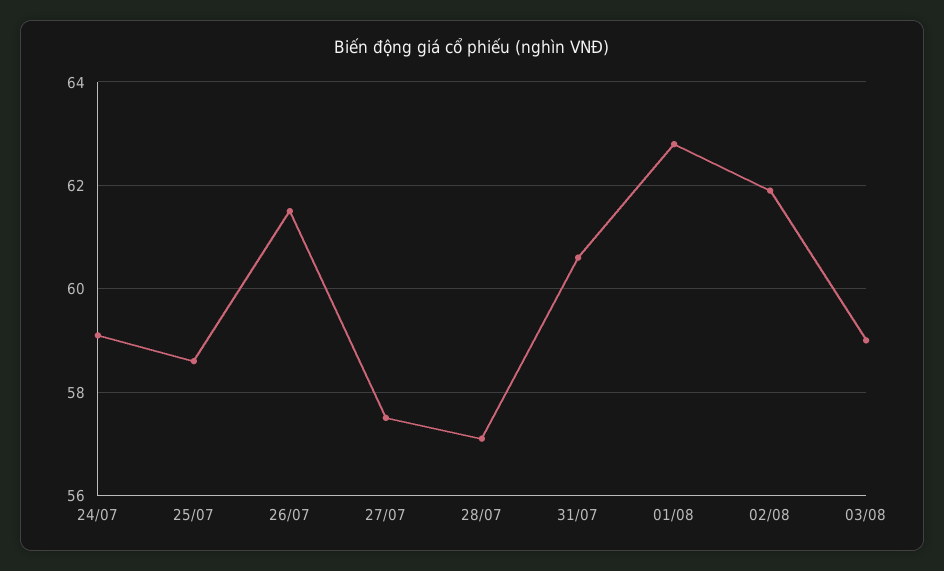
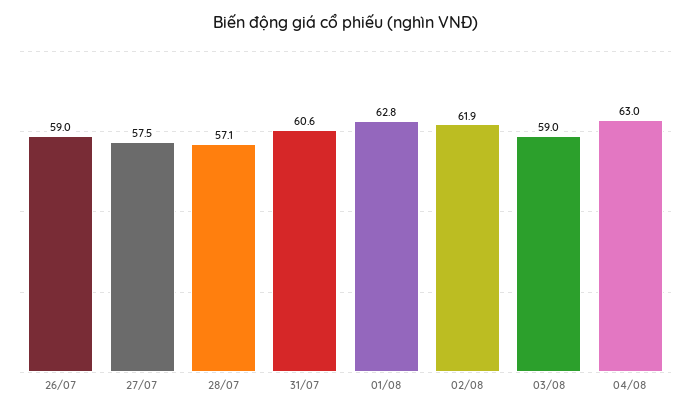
24/07: 59 -> none
25/07: 58.5 -> none
26/07: 61.5 -> 59
04/08: none -> 63

